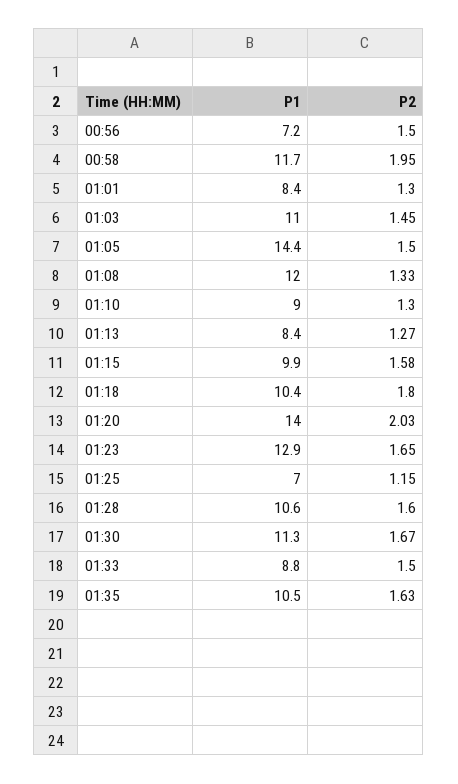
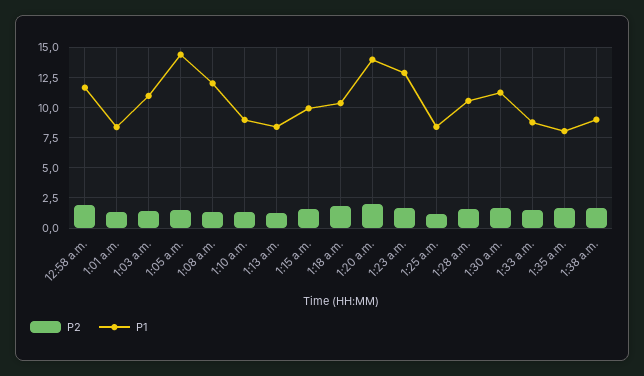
P1, 00:56: 7.2 -> none
P2, 00:56: 1.5 -> none
P1, 01:25: 7 -> 8.5
P1, 01:35: 10.5 -> 8
P2, 1:38 a.m.: none -> 1.5
P1, 1:38 a.m.: none -> 9

